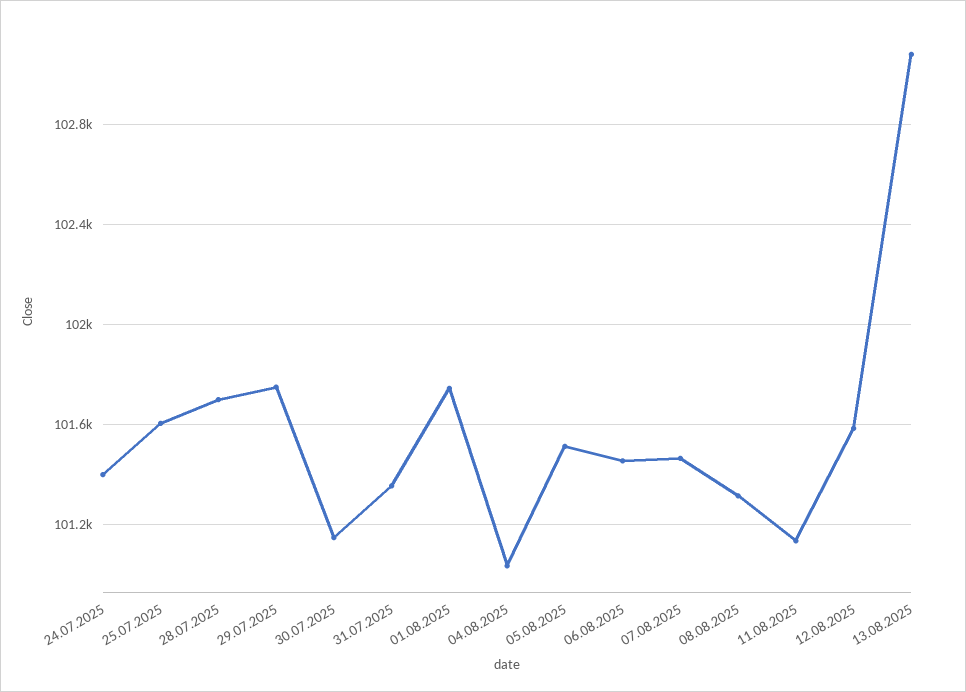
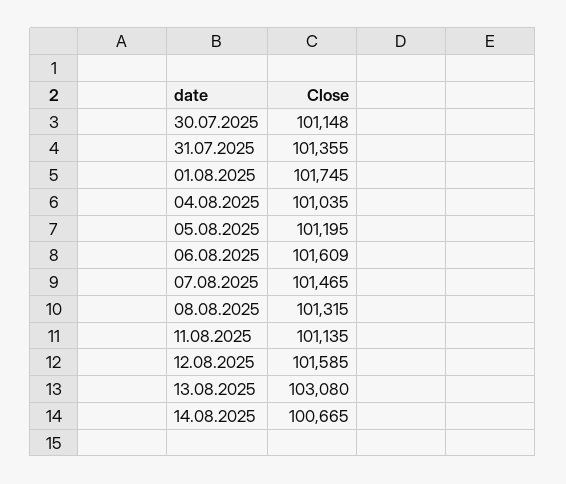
24.07.2025: 101400 -> none
25.07.2025: 101600 -> none
28.07.2025: 101700 -> none
29.07.2025: 101750 -> none
05.08.2025: 101500 -> 101195
06.08.2025: 101450 -> 101609
14.08.2025: none -> 100665

